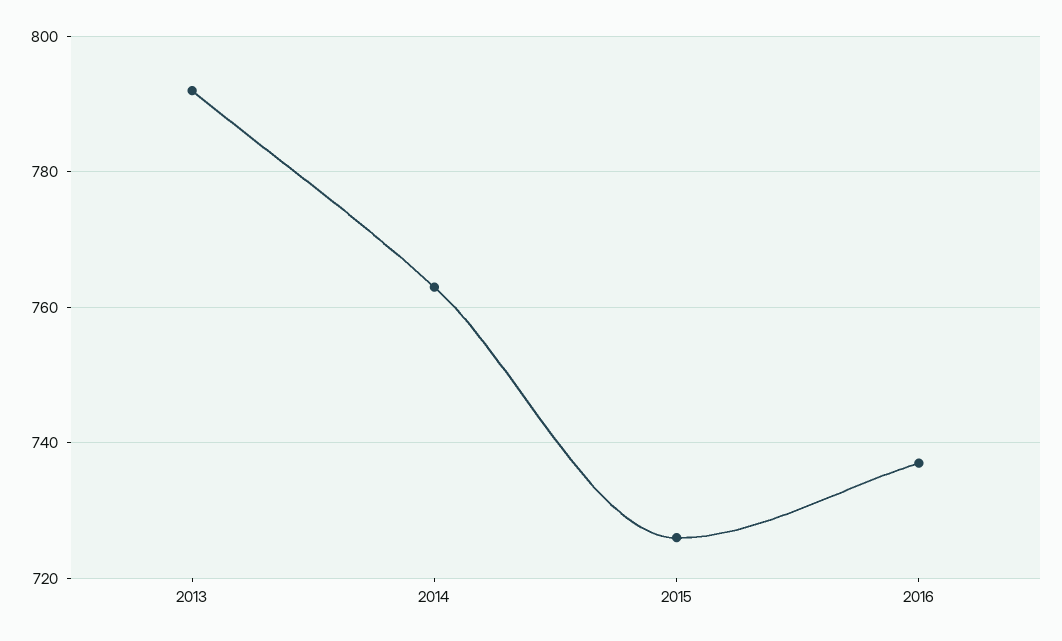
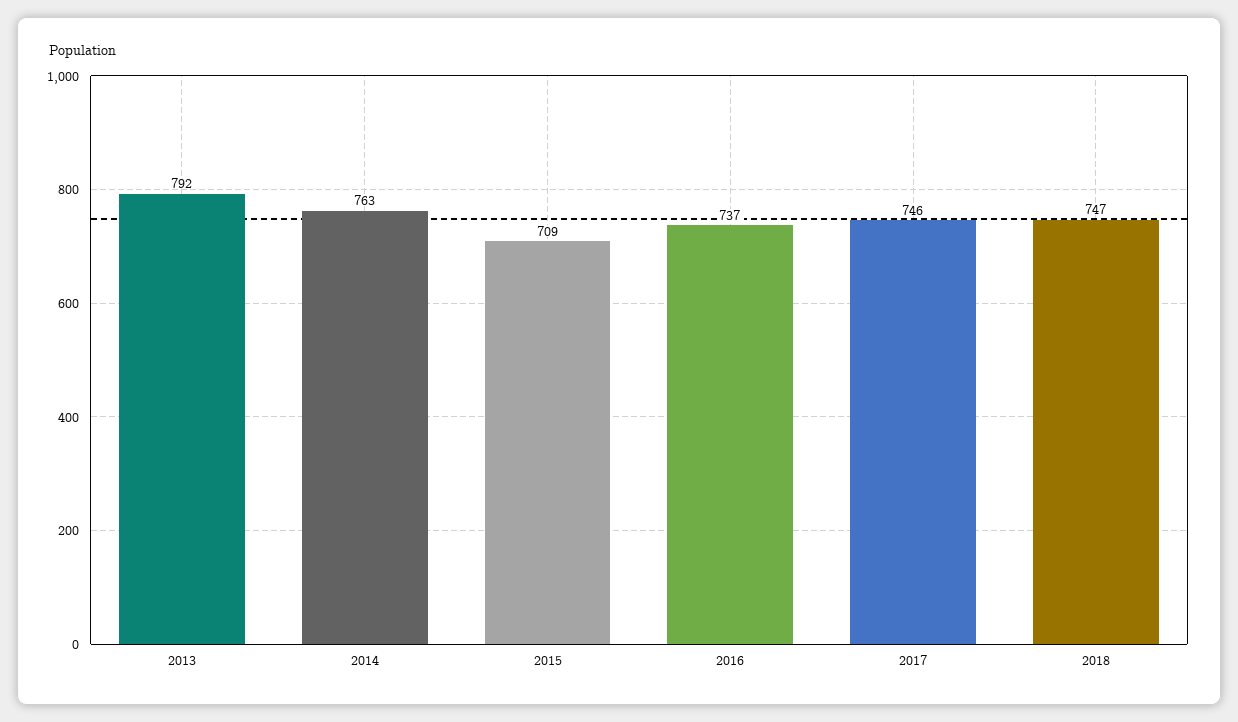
2015: 725 -> 709
2017: none -> 746
2018: none -> 747

